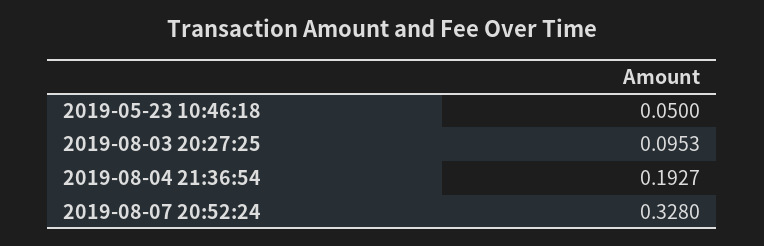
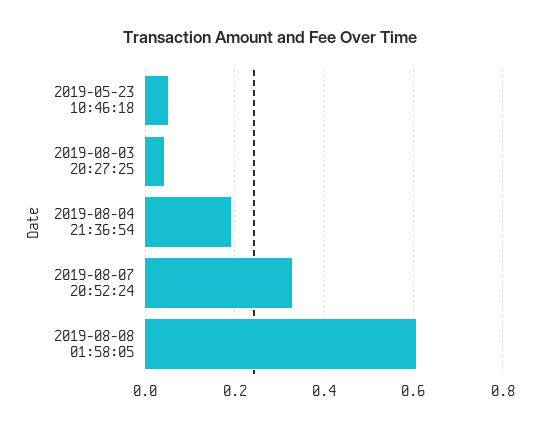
2019-08-03 20:27:25: 0.0953 -> 0.04
2019-08-08 01:58:05: none -> 0.6

